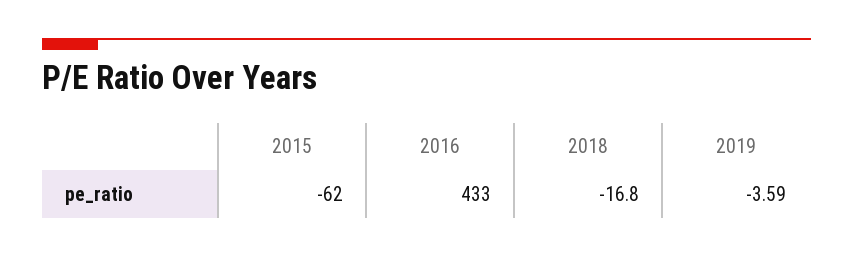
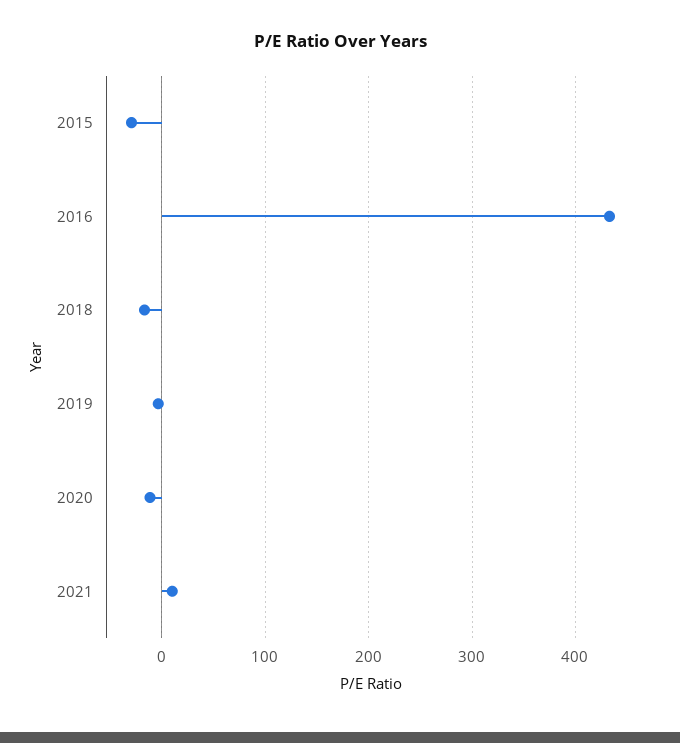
2015: -62 -> -30
2020: none -> -10
2021: none -> 10

